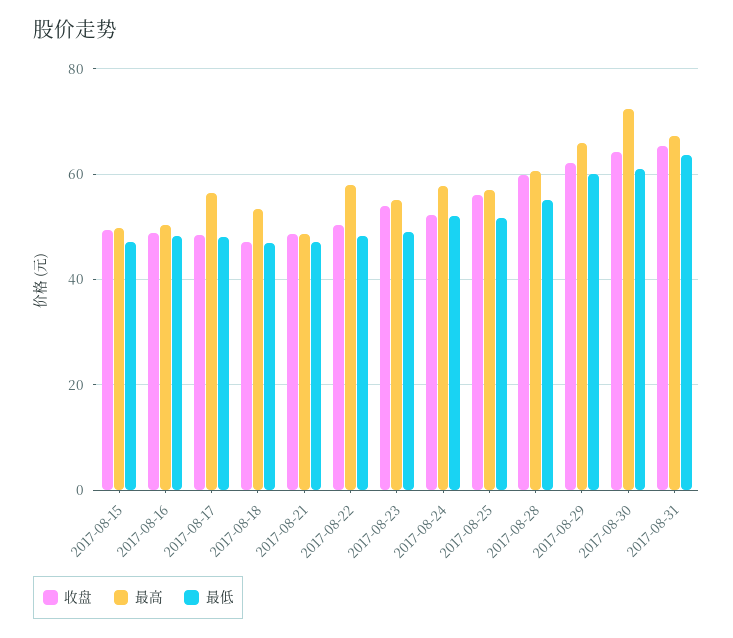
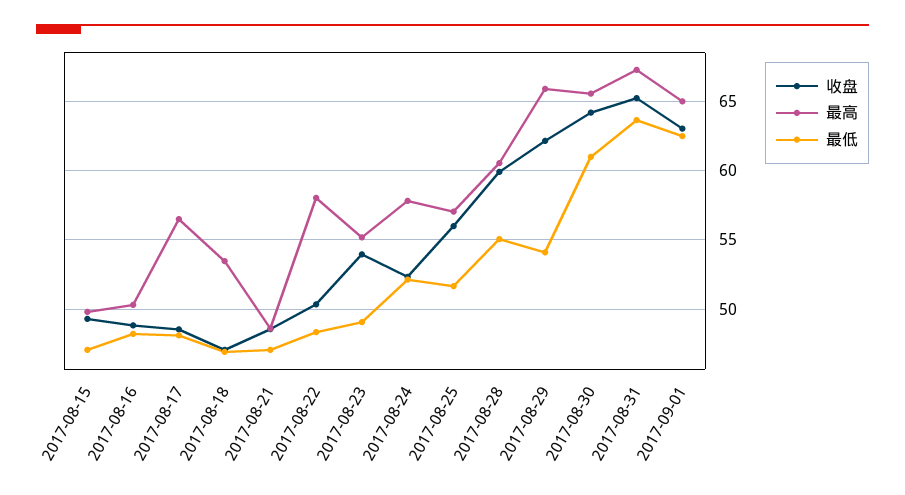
最低, 2017-08-29: 60 -> 54
最高, 2017-08-30: 72 -> 65.5
收盘, 2017-09-01: none -> 63
最高, 2017-09-01: none -> 65
最低, 2017-09-01: none -> 62.5

